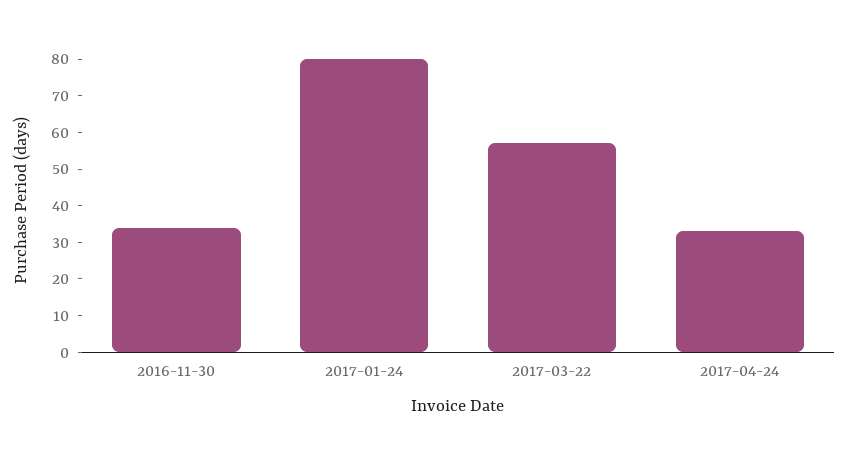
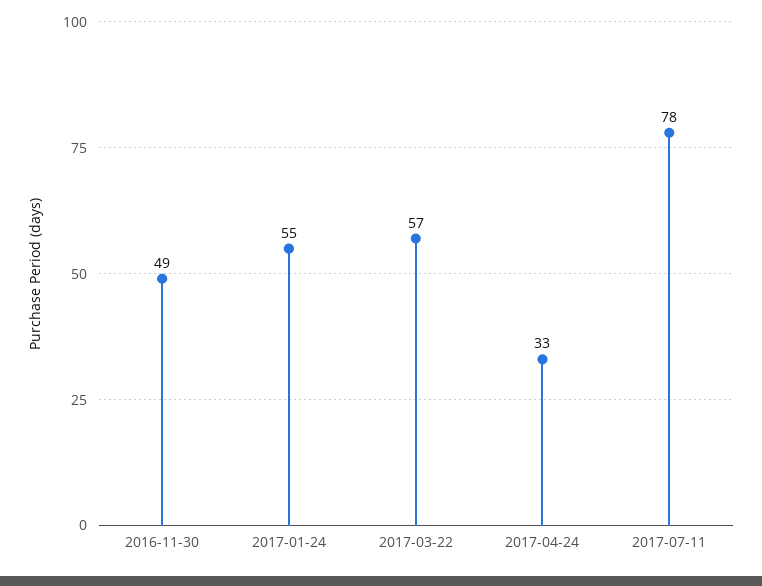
2016-11-30: 35 -> 49
2017-01-24: 80 -> 55
2017-07-11: none -> 78

